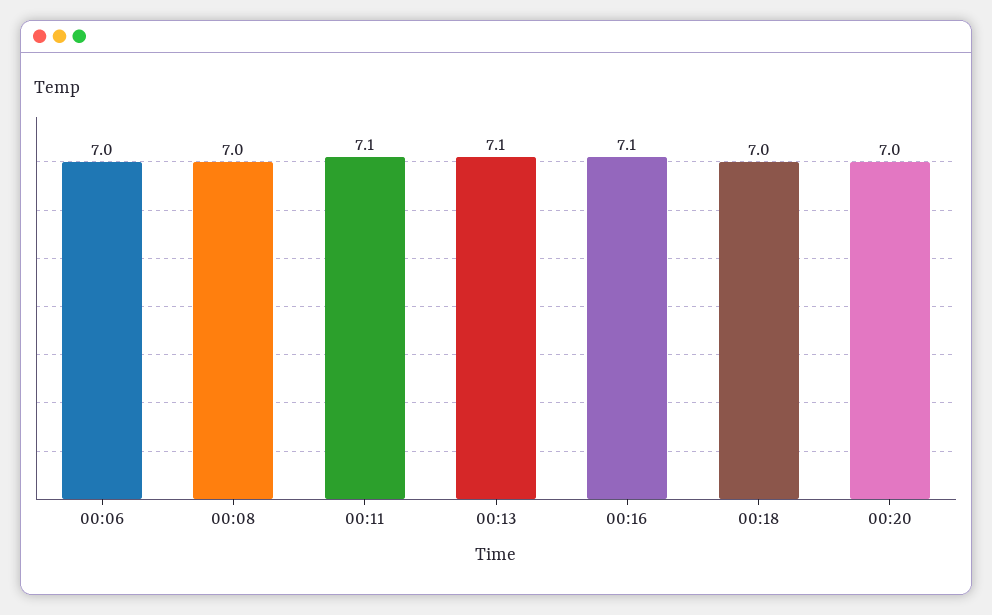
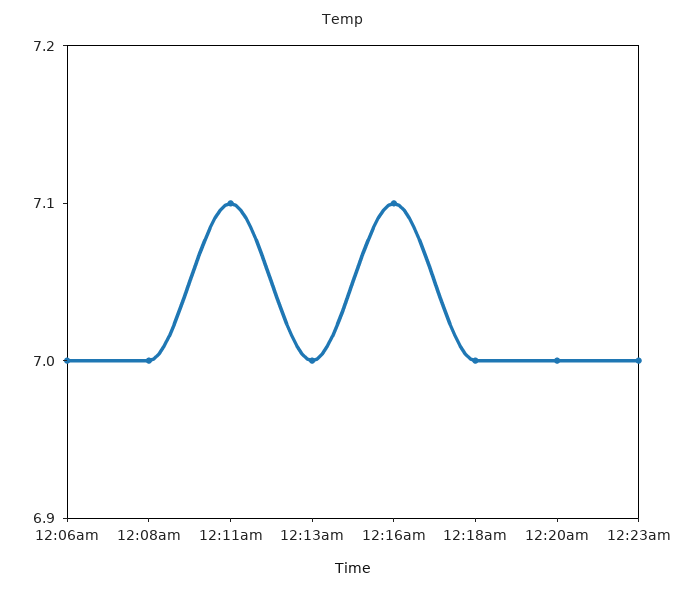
00:13: 7.1 -> 7
12:23am: none -> 7

